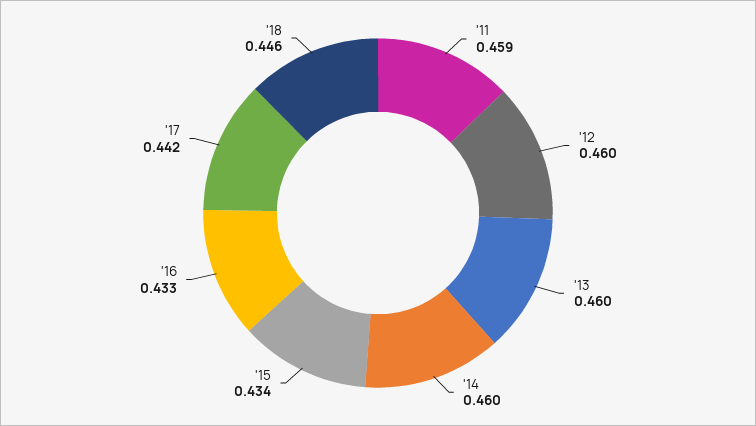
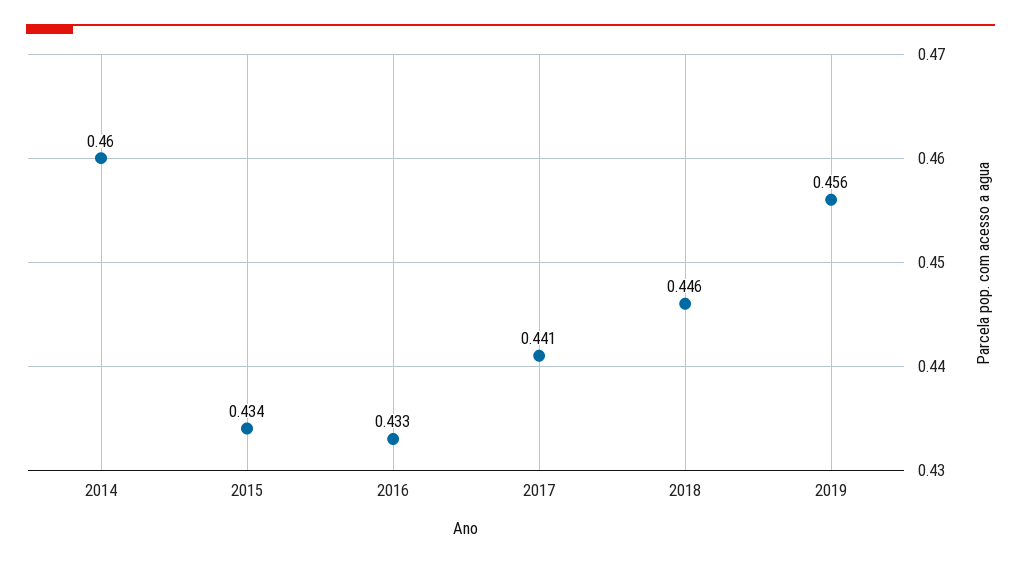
'11: 0.459 -> none
'12: 0.46 -> none
'13: 0.46 -> none
'17: 0.442 -> 0.441
2019: none -> 0.456

